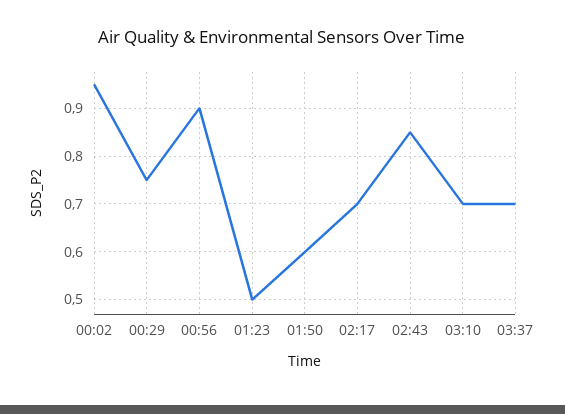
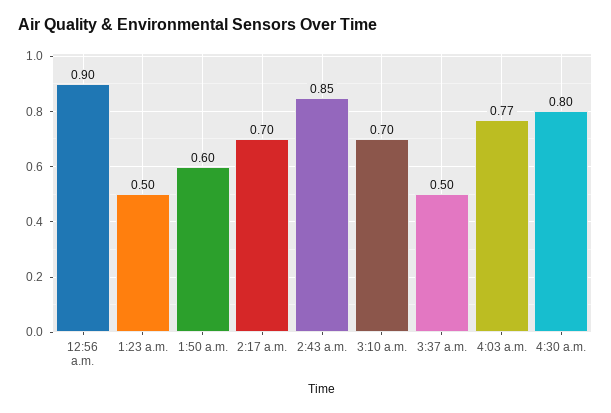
00:02: 0.95 -> none
00:29: 0.75 -> none
03:37: 0.7 -> 0.5
4:03 a.m.: none -> 0.77
4:30 a.m.: none -> 0.8

